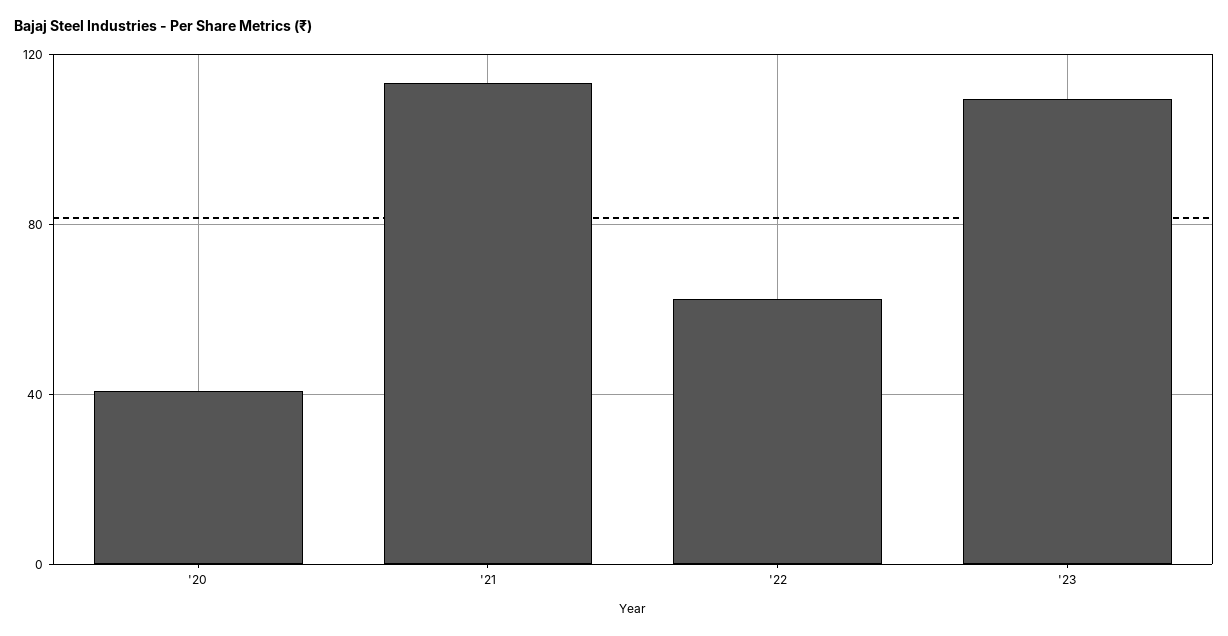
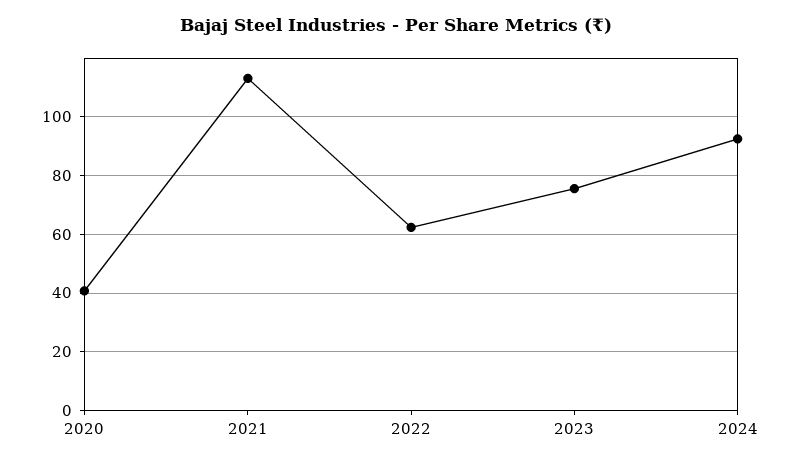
'23: 110 -> 75
2024: none -> 92.5

